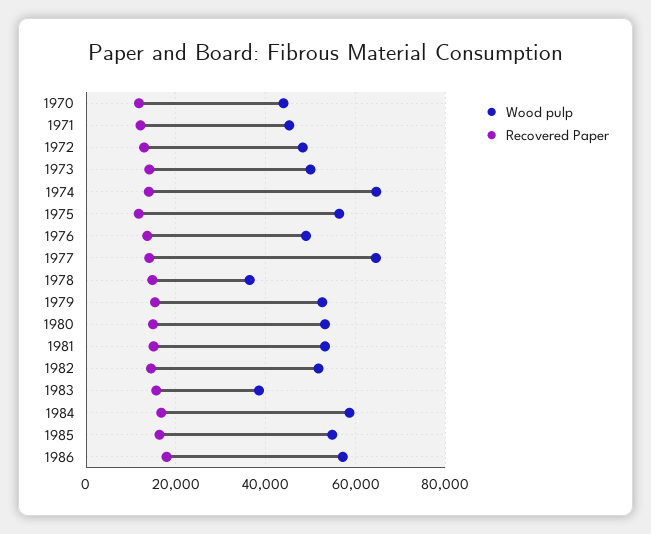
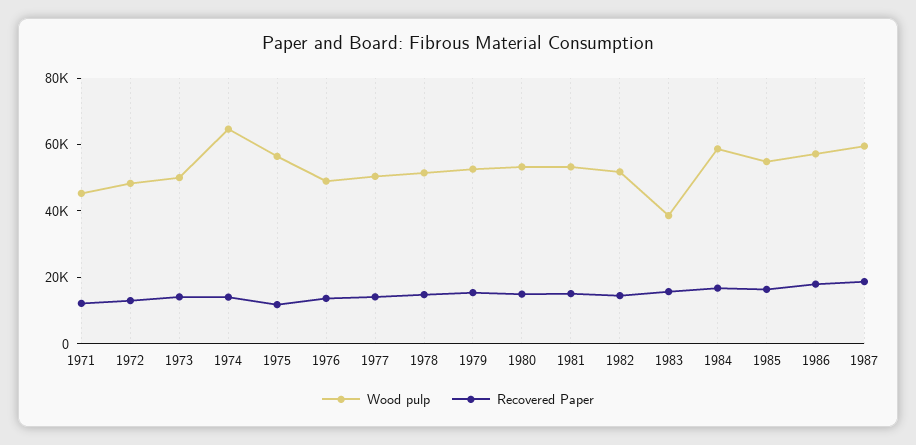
Wood pulp, 1970: 44000 -> none
Recovered Paper, 1970: 12000 -> none
Wood pulp, 1977: 64000 -> 50000
Wood pulp, 1978: 36000 -> 50000
Wood pulp, 1987: none -> 60000
Recovered Paper, 1987: none -> 20000

